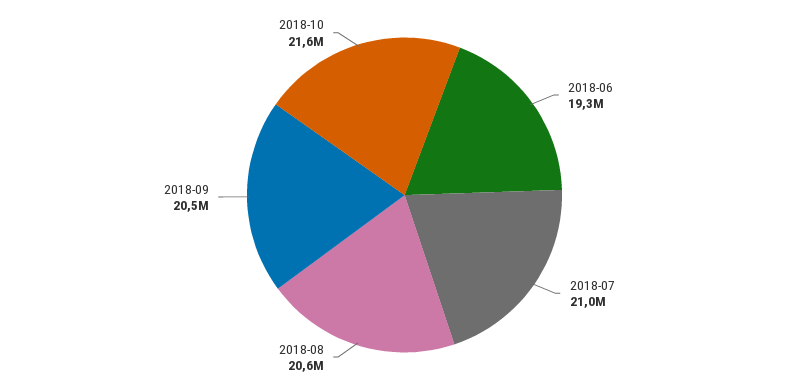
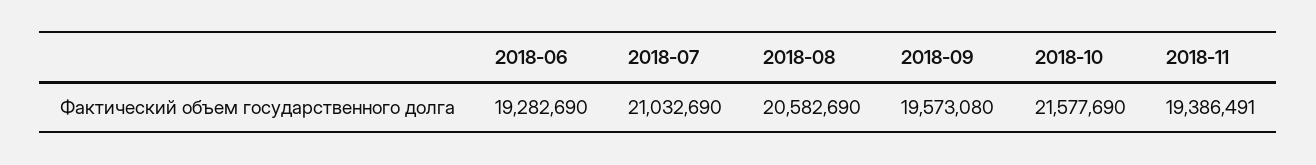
2018-09: 20500000 -> 19573080
2018-11: none -> 19386491

